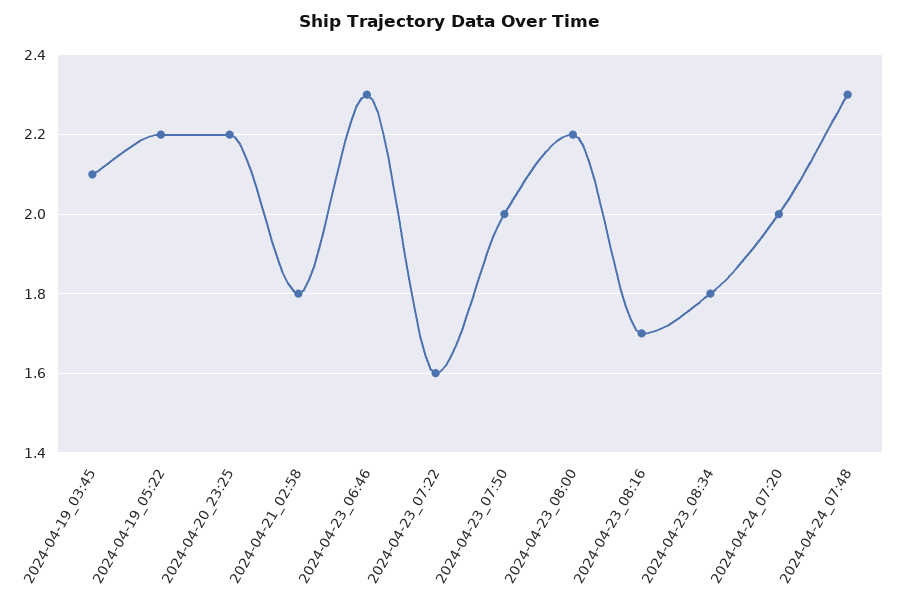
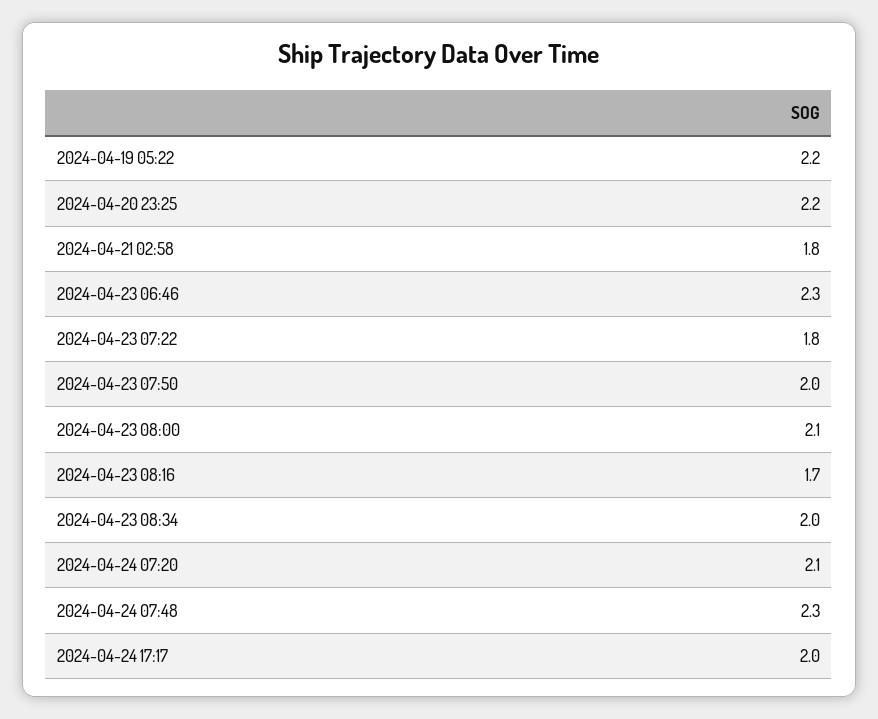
2024-04-19_03:45: 2.1 -> none
2024-04-23_07:22: 1.6 -> 1.8
2024-04-23_08:00: 2.2 -> 2.1
2024-04-23_08:34: 1.8 -> 2
2024-04-24_07:20: 2 -> 2.1
2024-04-24 17:17: none -> 2

